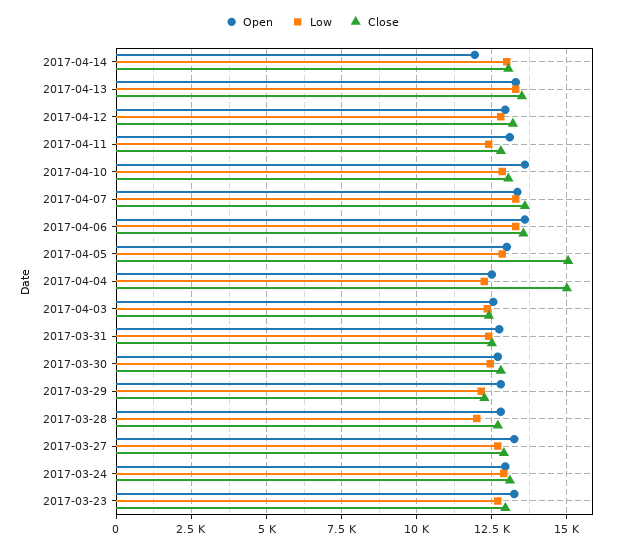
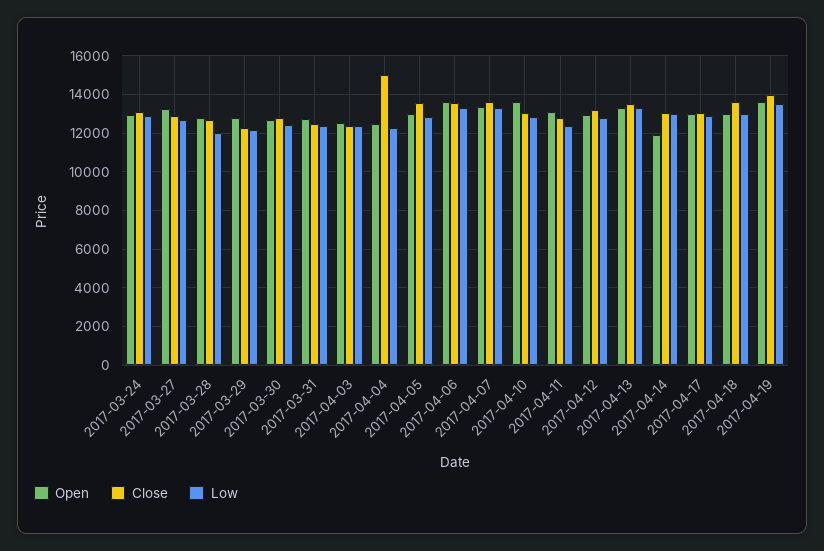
Close, 2017-04-05: 15000 -> 13500
Open, 2017-03-23: 13250 -> none
Low, 2017-03-23: 12750 -> none
Close, 2017-03-23: 13000 -> none
Open, 2017-04-17: none -> 13000
Close, 2017-04-17: none -> 13000
Low, 2017-04-17: none -> 13000
Open, 2017-04-18: none -> 13000
Close, 2017-04-18: none -> 13500
Low, 2017-04-18: none -> 13000
Open, 2017-04-19: none -> 13500
Close, 2017-04-19: none -> 14000
Low, 2017-04-19: none -> 13500

